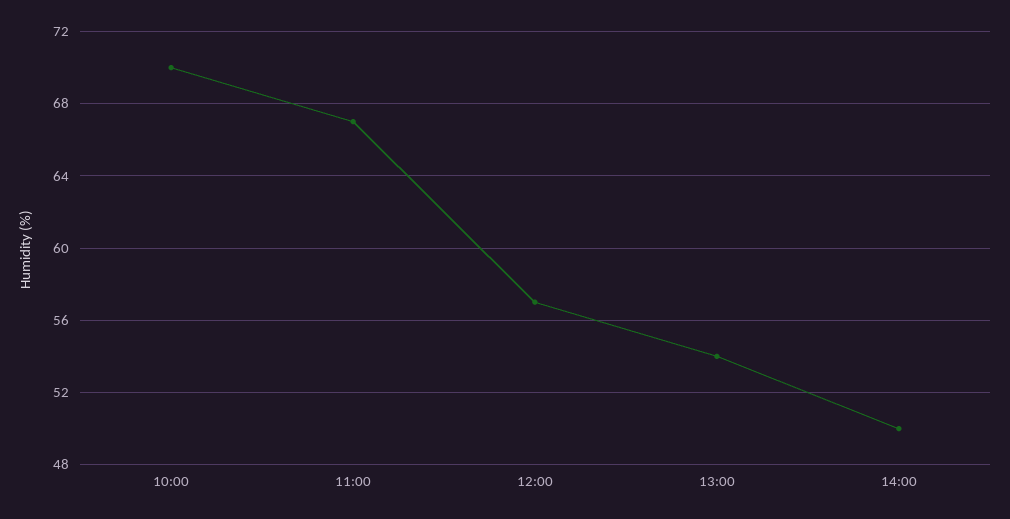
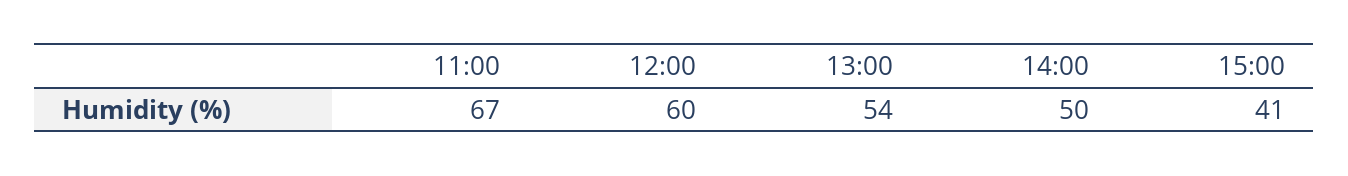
10:00: 70 -> none
12:00: 57 -> 60
15:00: none -> 41

